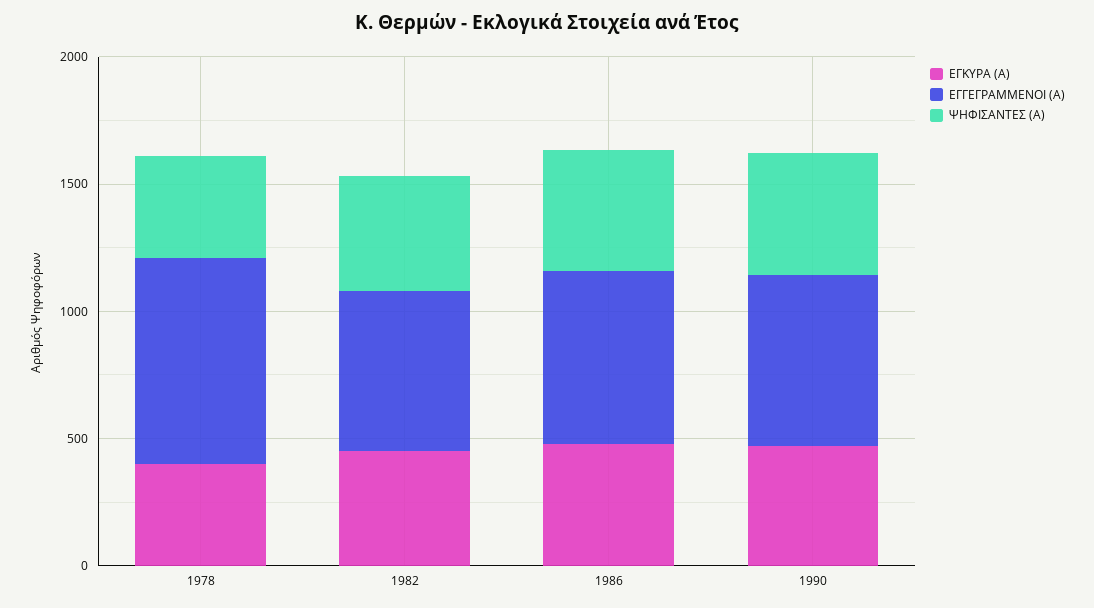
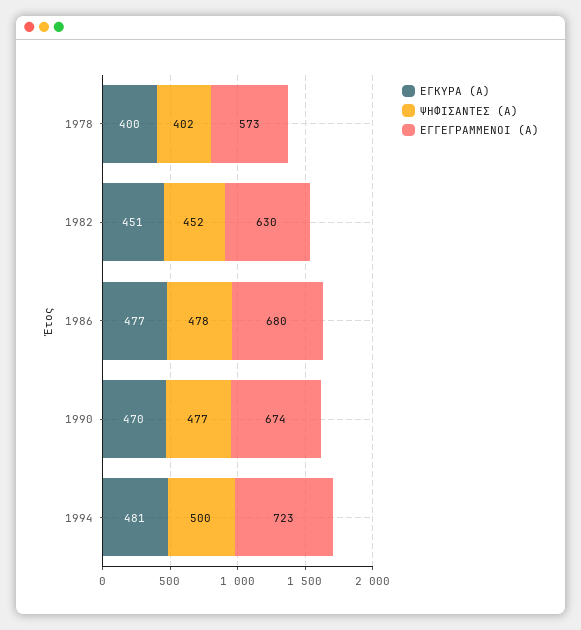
ΕΓΓΕΓΡΑΜΜΕΝΟΙ (Α), 1978: 800 -> 573
ΕΓΚΥΡΑ (Α), 1994: none -> 481
ΨΗΦΙΣΑΝΤΕΣ (Α), 1994: none -> 500
ΕΓΓΕΓΡΑΜΜΕΝΟΙ (Α), 1994: none -> 723

